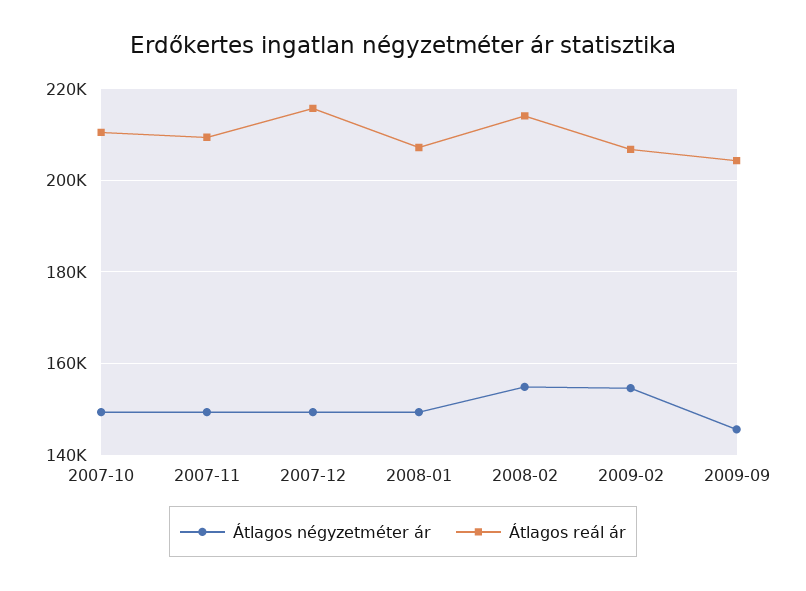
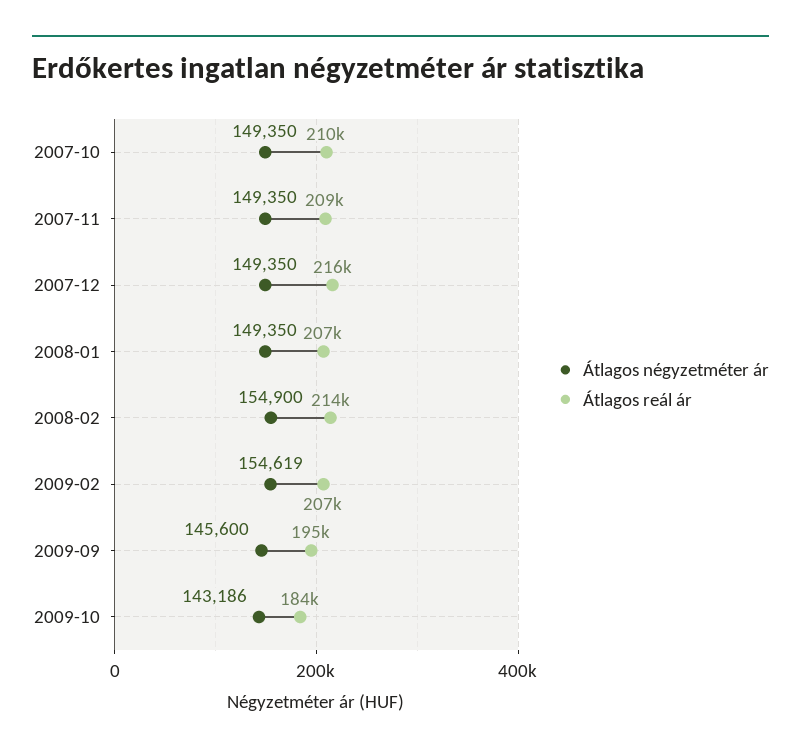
Átlagos reál ár, 2009-09: 204000 -> 195000
Átlagos négyzetméter ár, 2009-10: none -> 143186
Átlagos reál ár, 2009-10: none -> 184000

